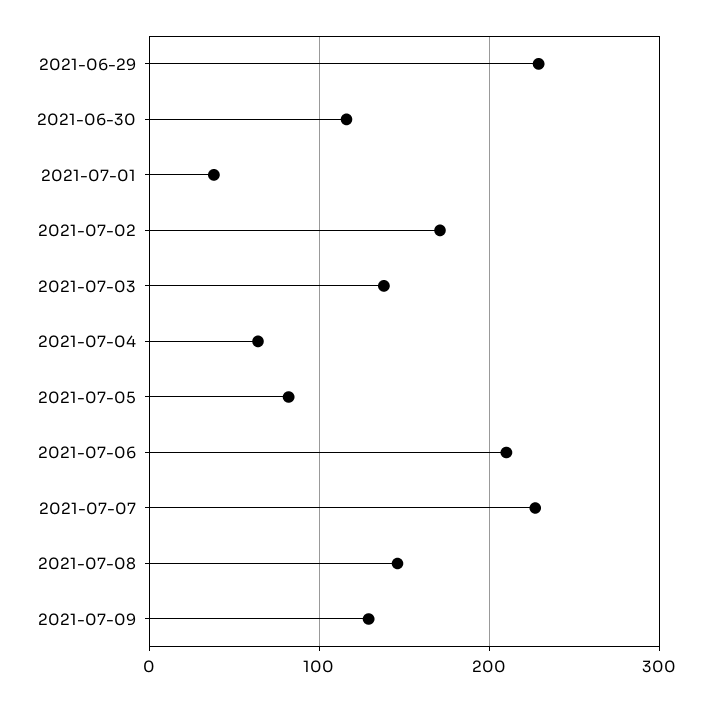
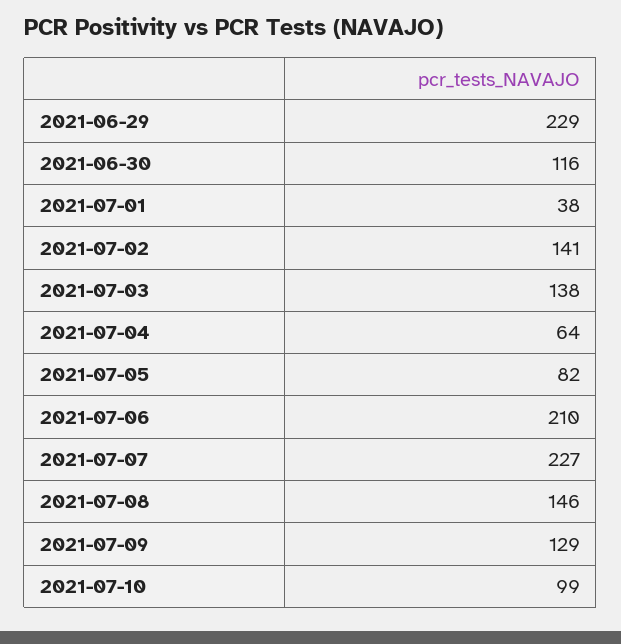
2021-07-02: 170 -> 141
2021-07-10: none -> 99

